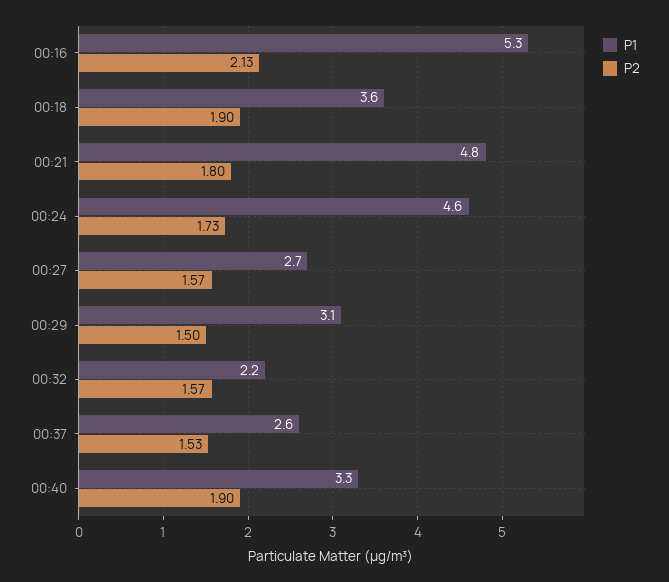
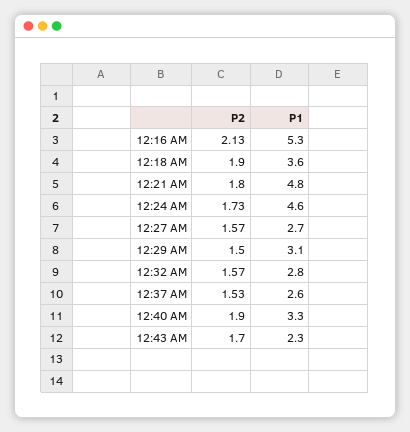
P1, 00:32: 2.2 -> 2.8
P2, 12:43 AM: none -> 1.7
P1, 12:43 AM: none -> 2.3

